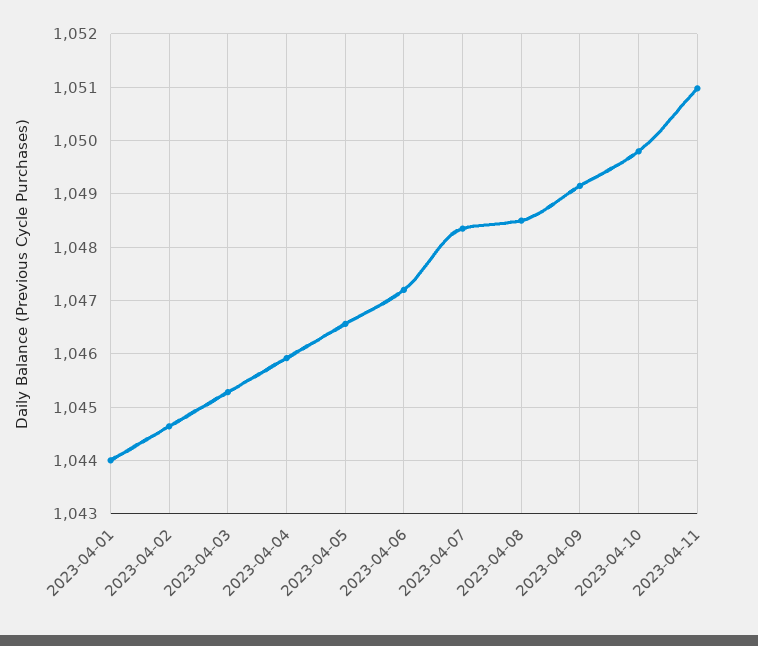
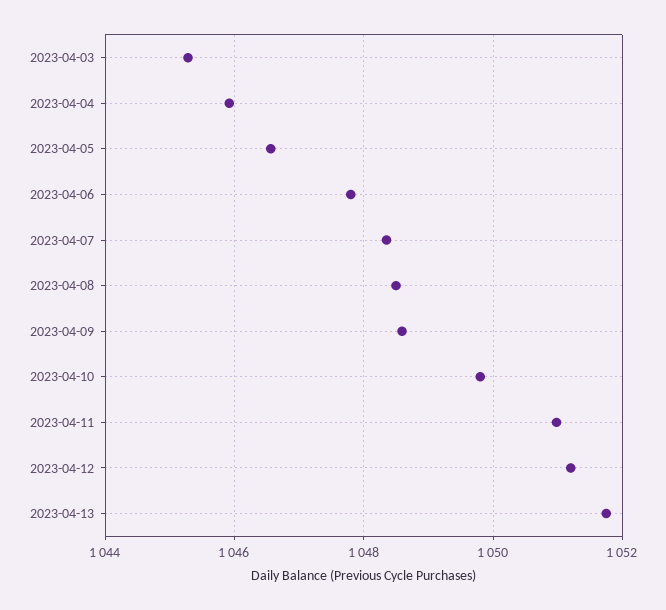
2023-04-01: 1044 -> none
2023-04-02: 1044.6 -> none
2023-04-06: 1047.2 -> 1047.8
2023-04-09: 1049.2 -> 1048.6
2023-04-12: none -> 1051.2
2023-04-13: none -> 1051.8

